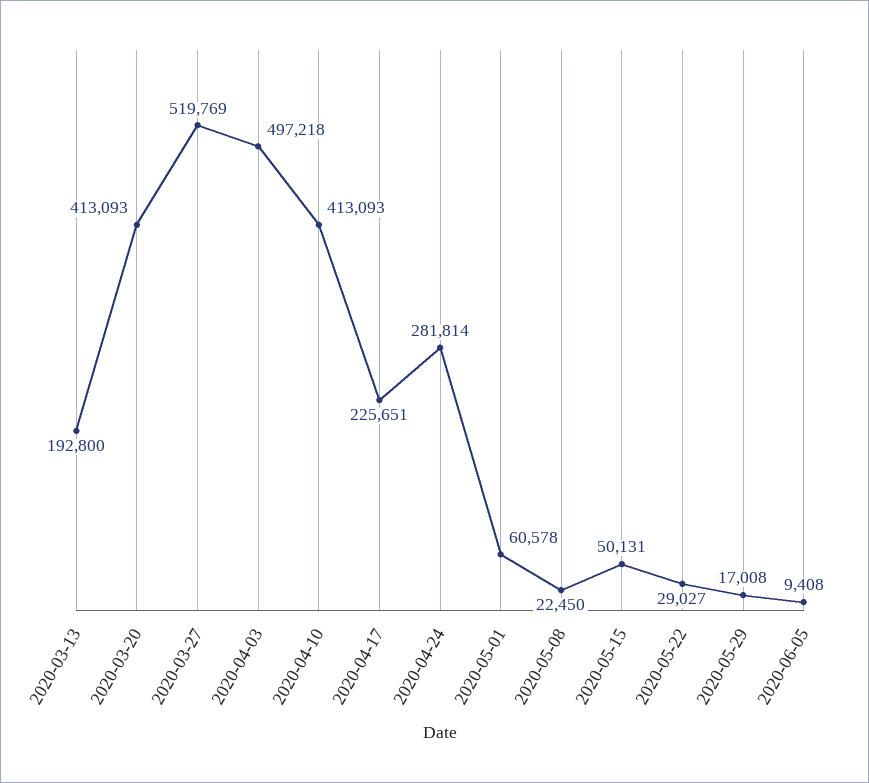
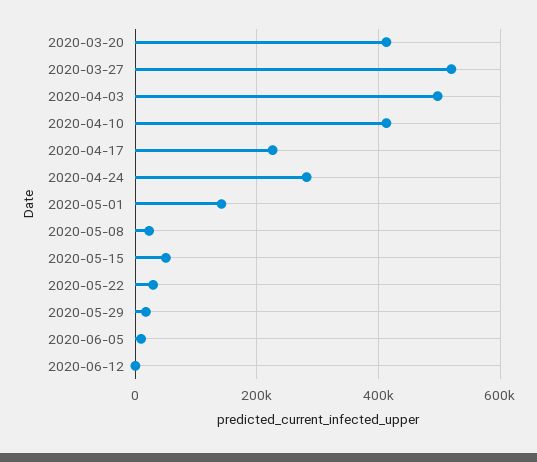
2020-03-13: 192800 -> none
2020-05-01: 60578 -> 140000
2020-06-12: none -> 0

